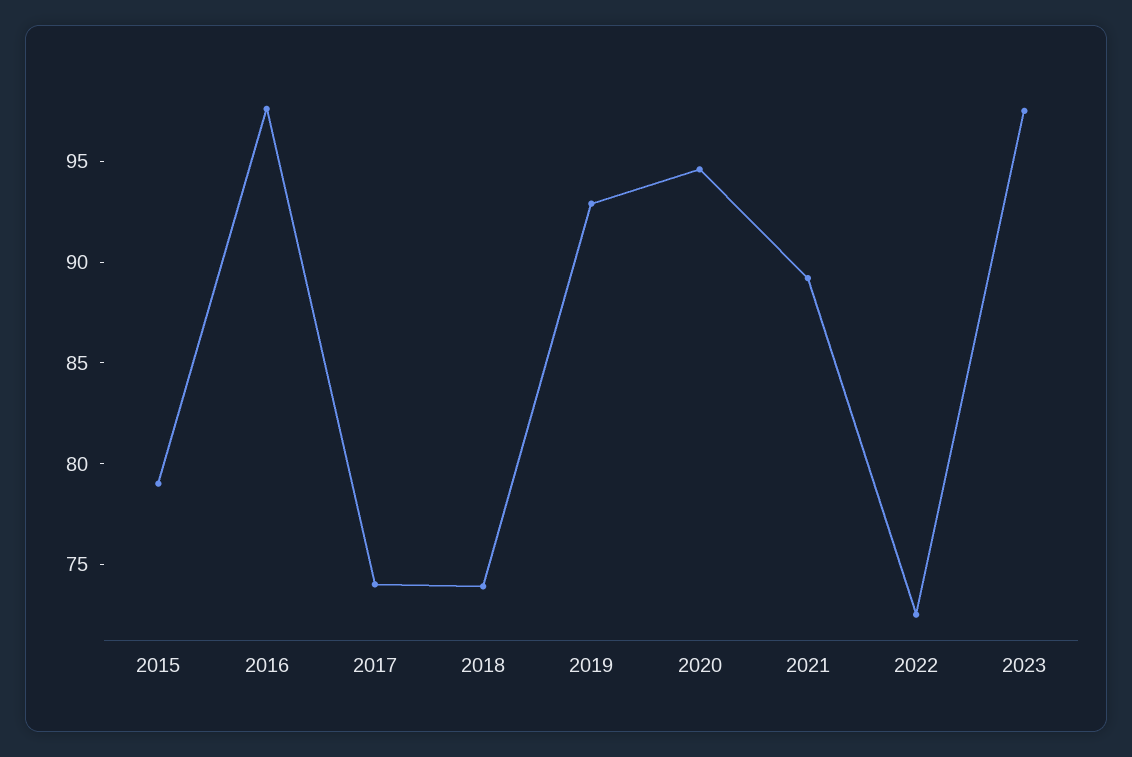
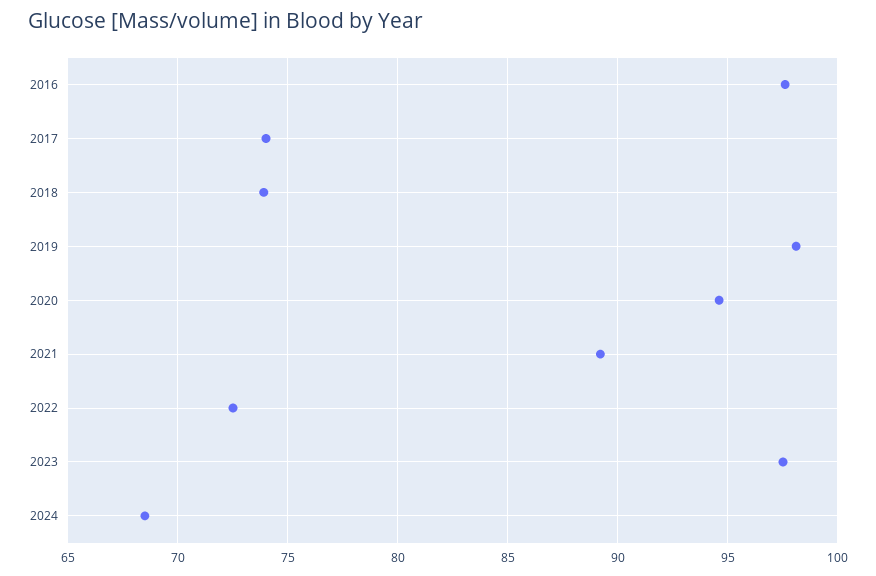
2015: 79 -> none
2019: 93 -> 98
2024: none -> 68.5

